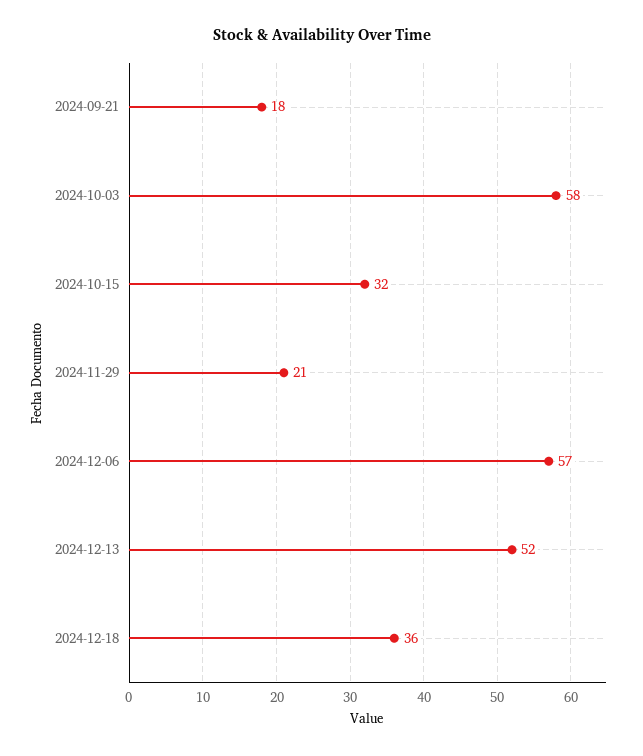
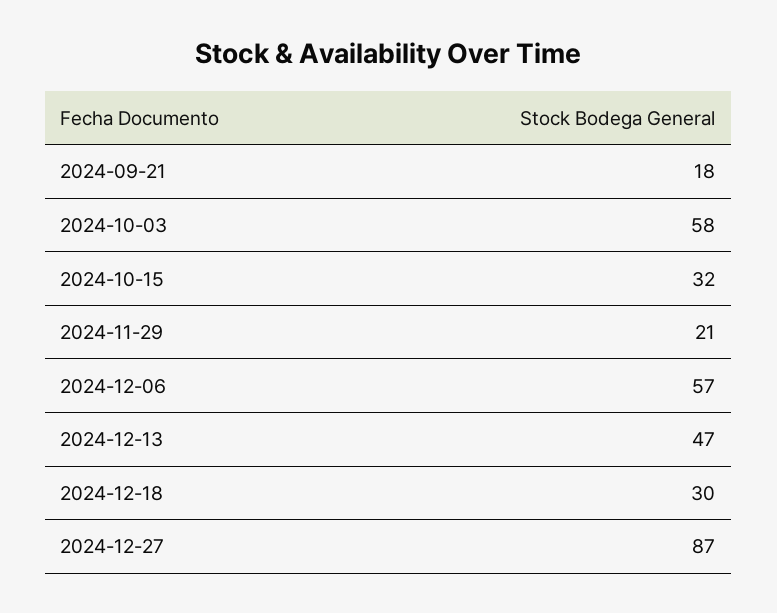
2024-12-13: 52 -> 47
2024-12-18: 36 -> 30
2024-12-27: none -> 87

